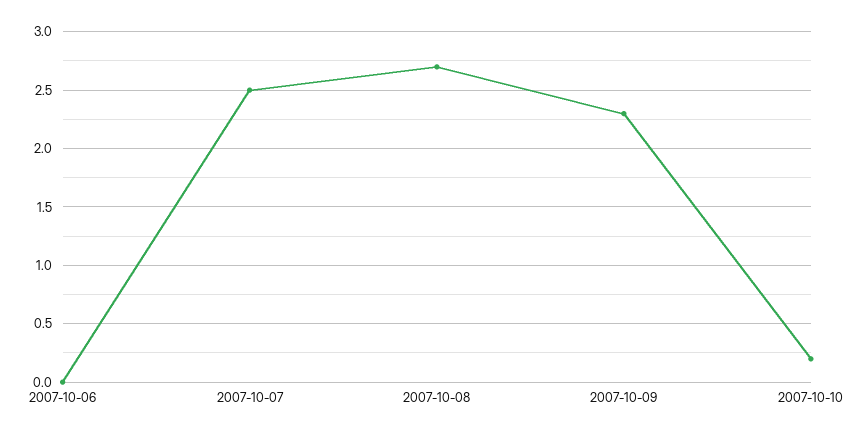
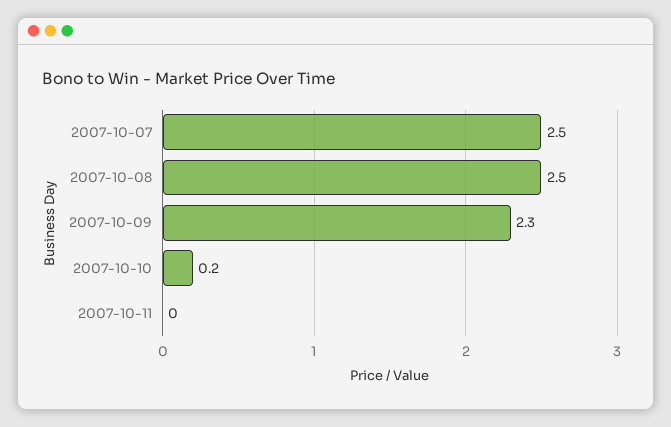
2007-10-06: 0 -> none
2007-10-08: 2.7 -> 2.5
2007-10-11: none -> 0

